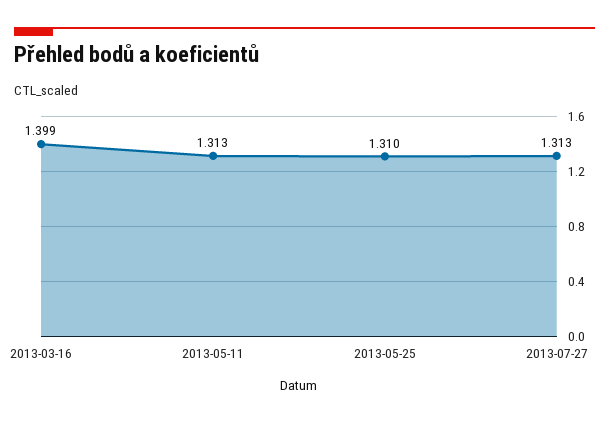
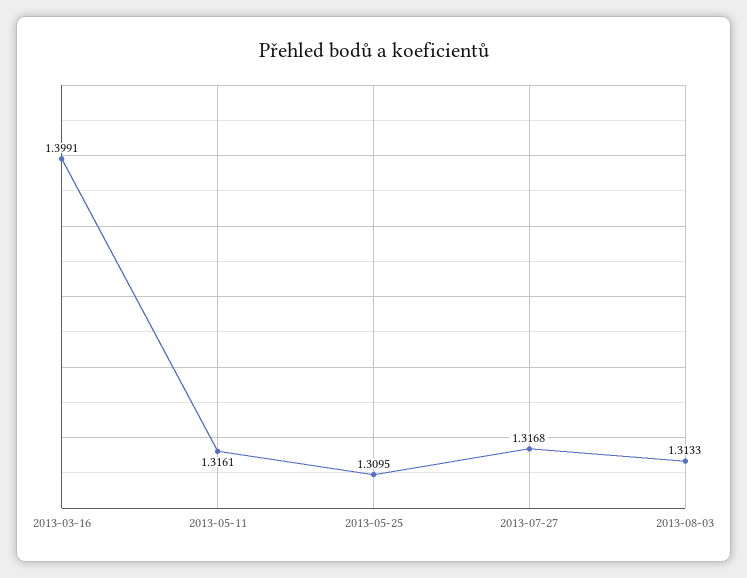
2013-05-11: 1.313 -> 1.3161
2013-07-27: 1.313 -> 1.3168
2013-08-03: none -> 1.3133

